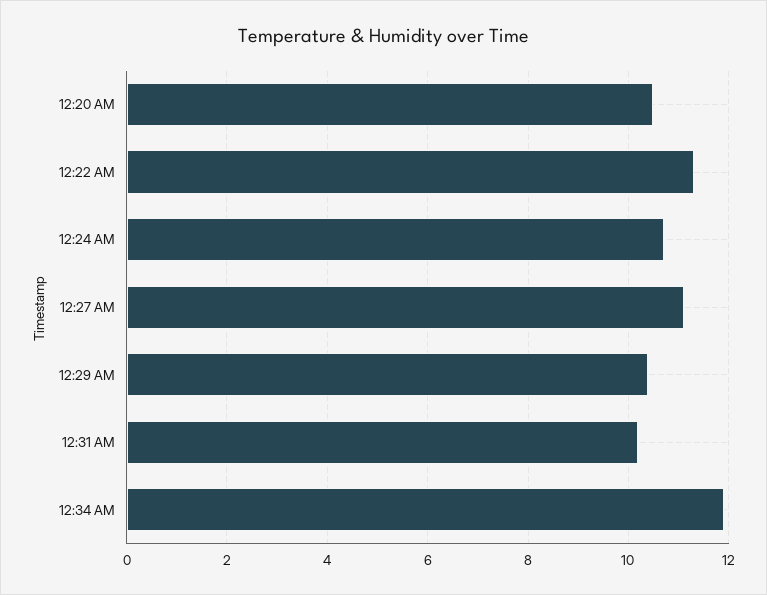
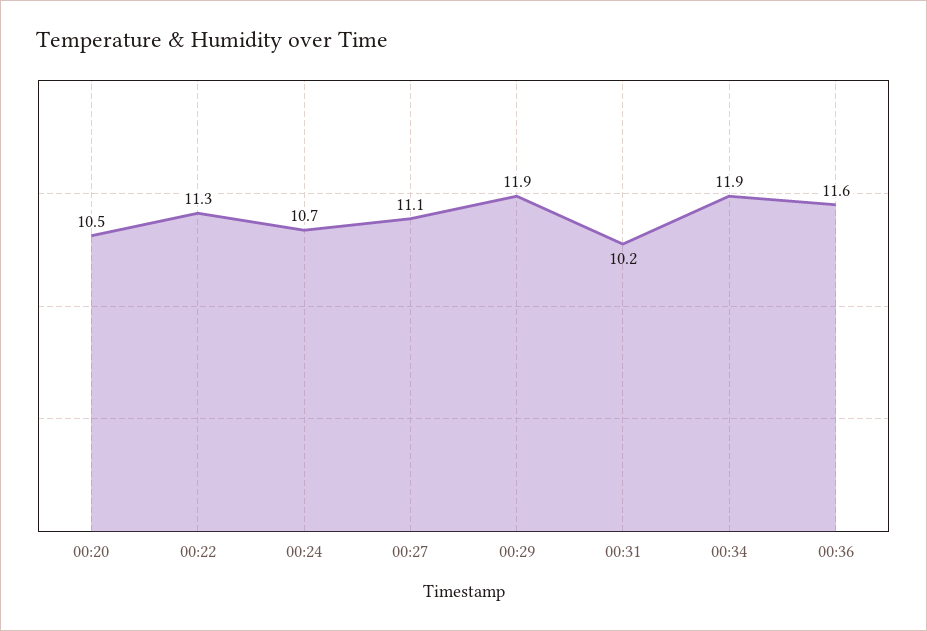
12:29 AM: 10.5 -> 11.9
00:36: none -> 11.6

